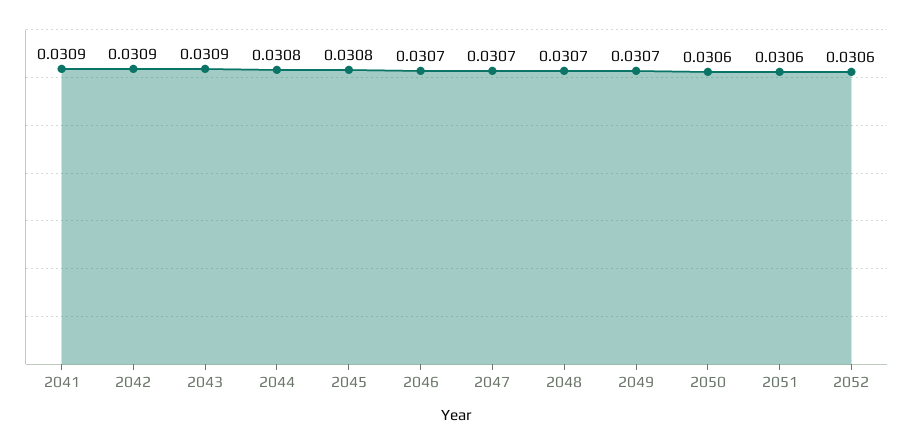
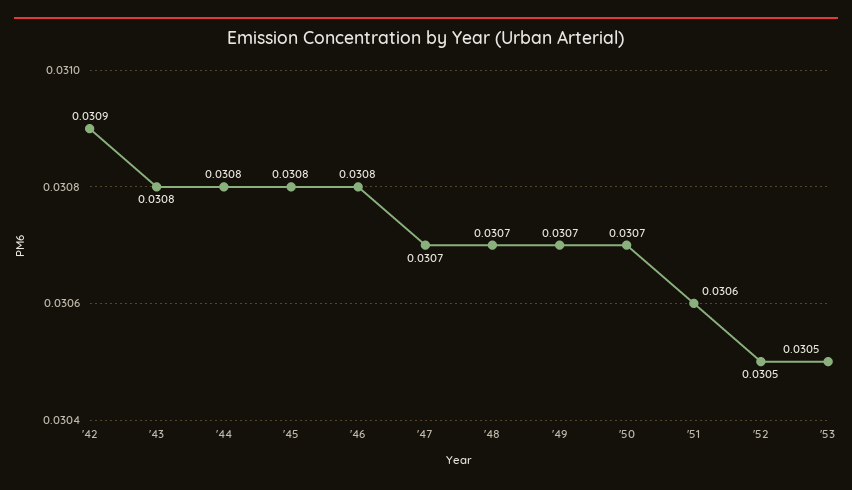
2041: 0.0309 -> none
2043: 0.0309 -> 0.0308
2046: 0.0307 -> 0.0308
2050: 0.0306 -> 0.0307
2052: 0.0306 -> 0.0305
'53: none -> 0.0305

